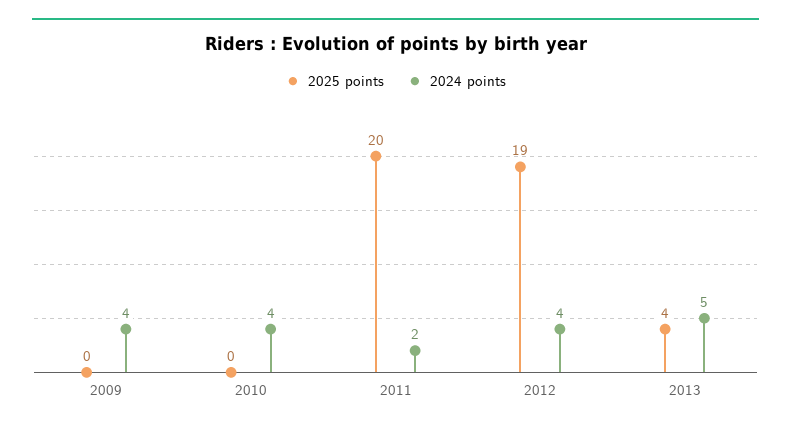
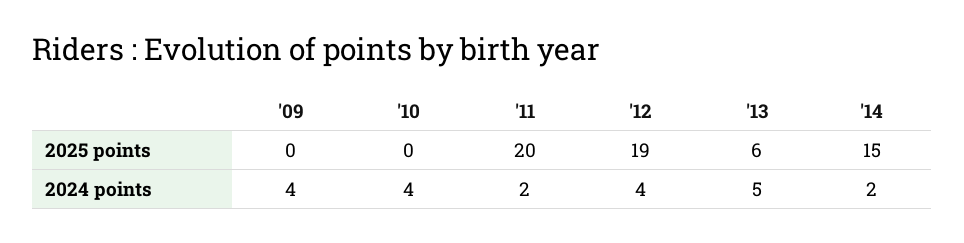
2025 points, 2013: 4 -> 6
2025 points, '14: none -> 15
2024 points, '14: none -> 2

